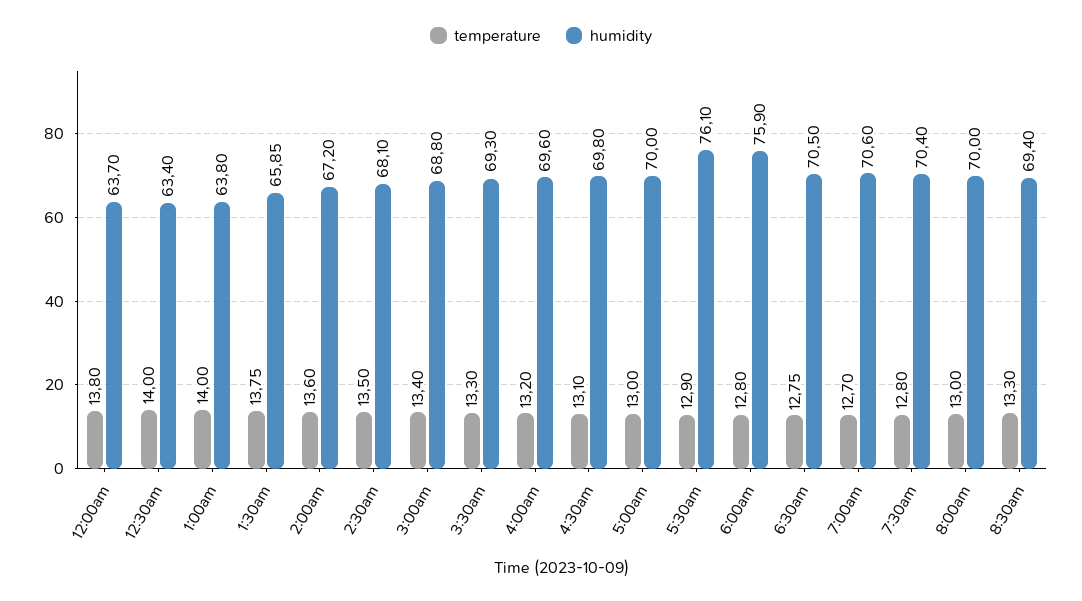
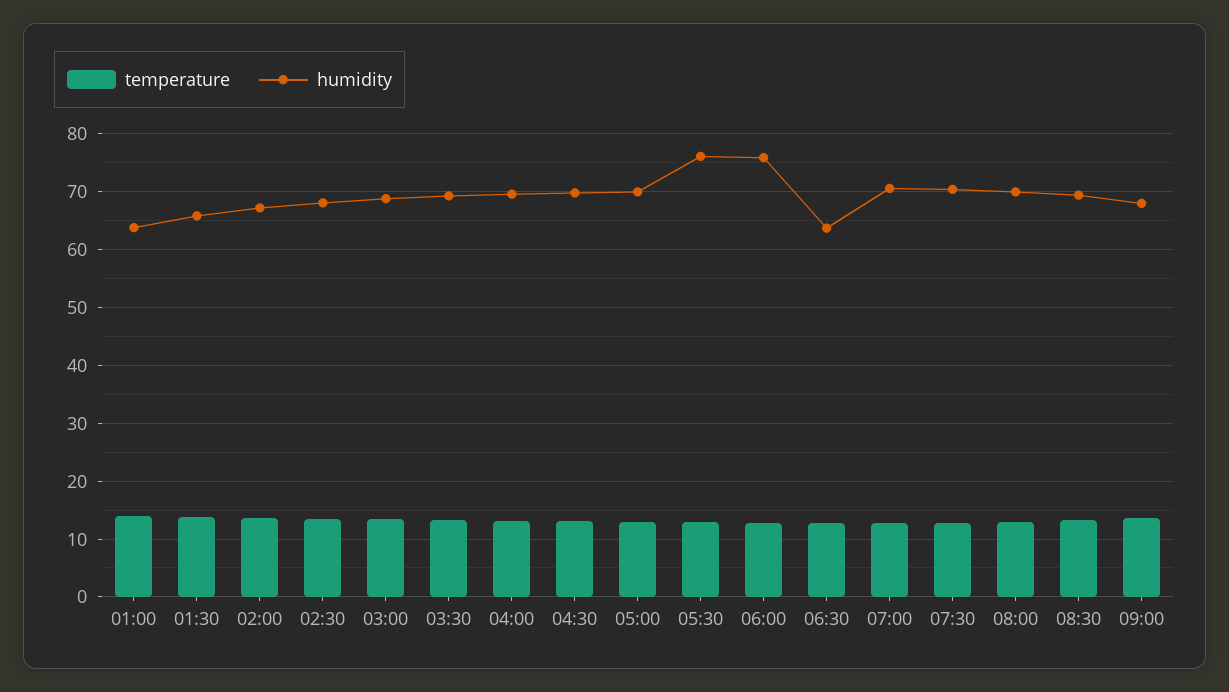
temperature, 12:00am: 13.8 -> none
humidity, 12:00am: 63.7 -> none
temperature, 12:30am: 14 -> none
humidity, 12:30am: 63.4 -> none
humidity, 6:30am: 70.5 -> 64
temperature, 09:00: none -> 14
humidity, 09:00: none -> 68

